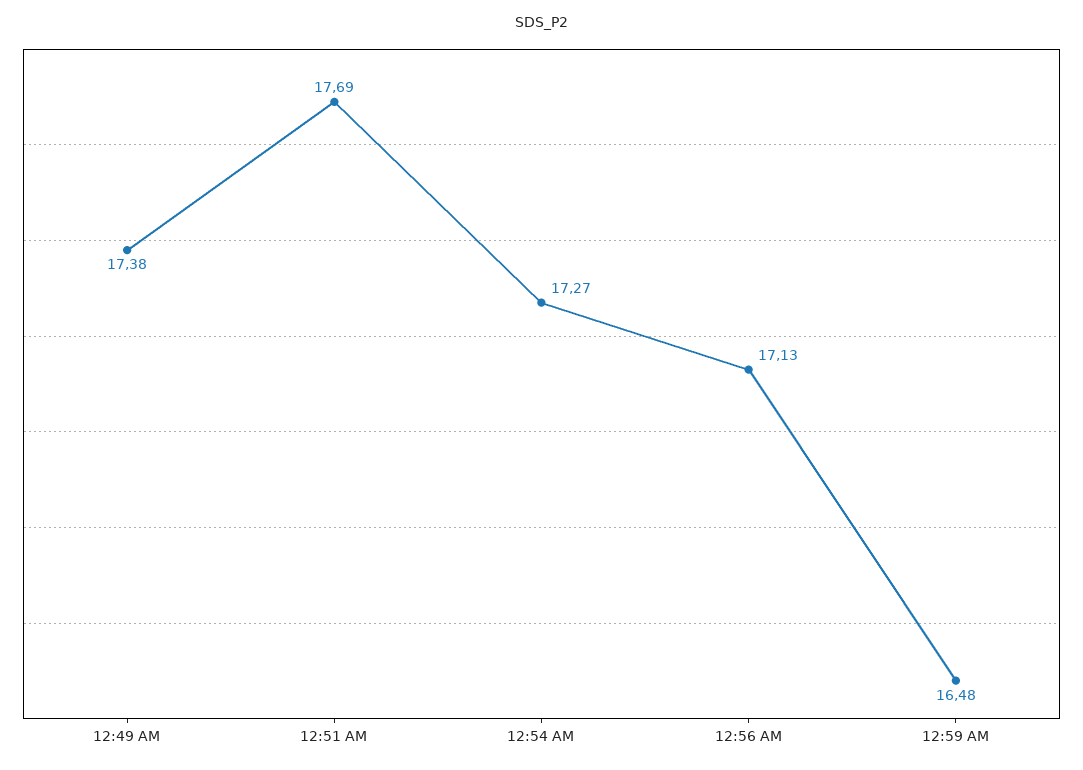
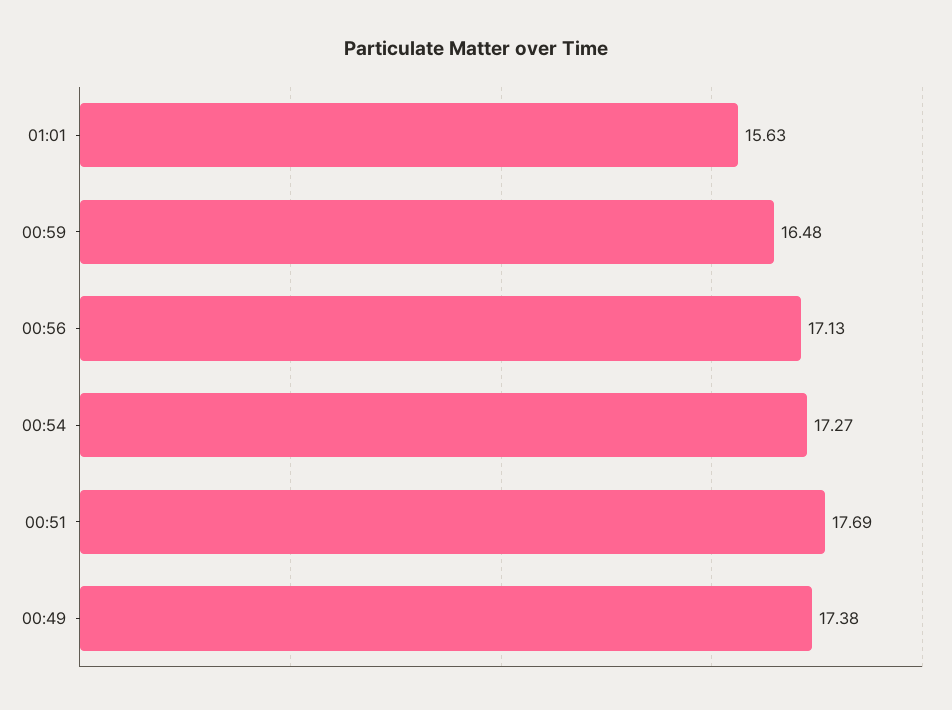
01:01: none -> 15.63

